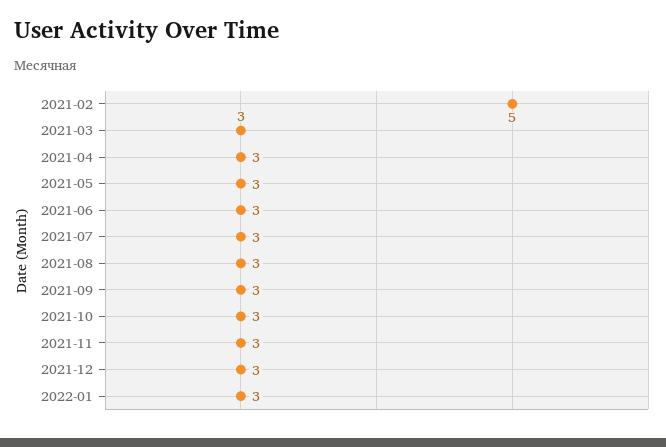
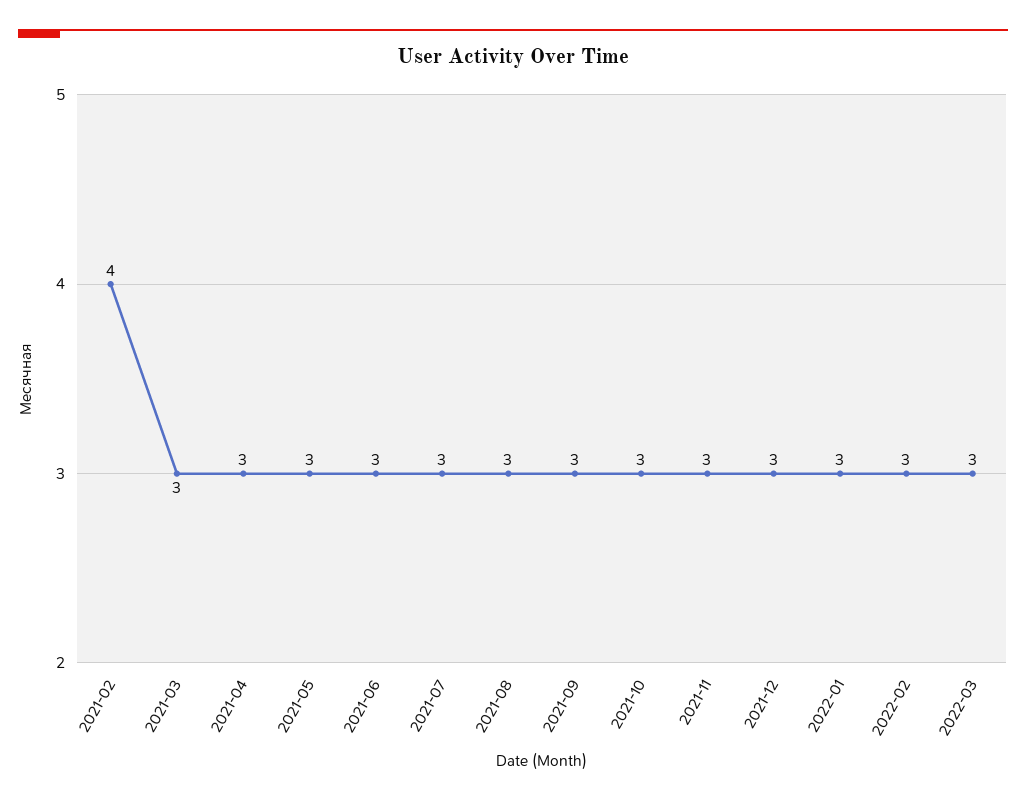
2021-02: 5 -> 4
2022-02: none -> 3
2022-03: none -> 3

